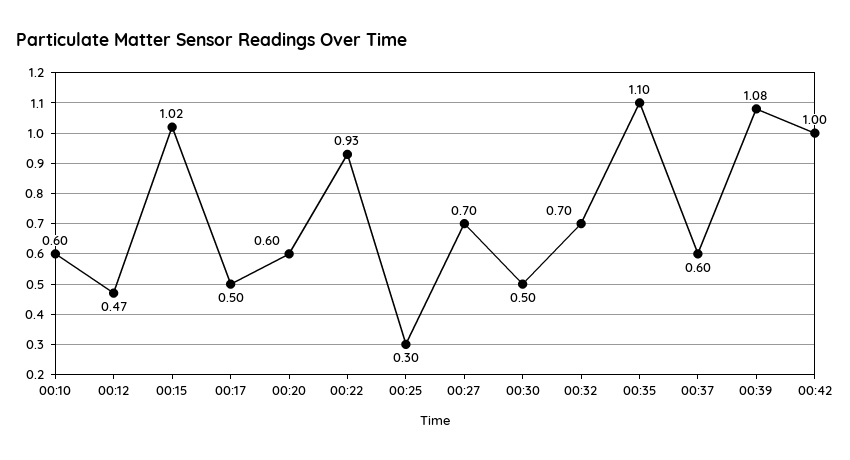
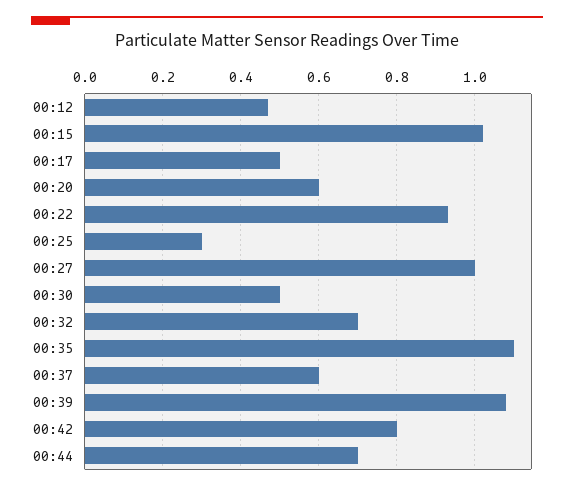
00:10: 0.6 -> none
00:27: 0.7 -> 1
00:42: 1 -> 0.8
00:44: none -> 0.7

